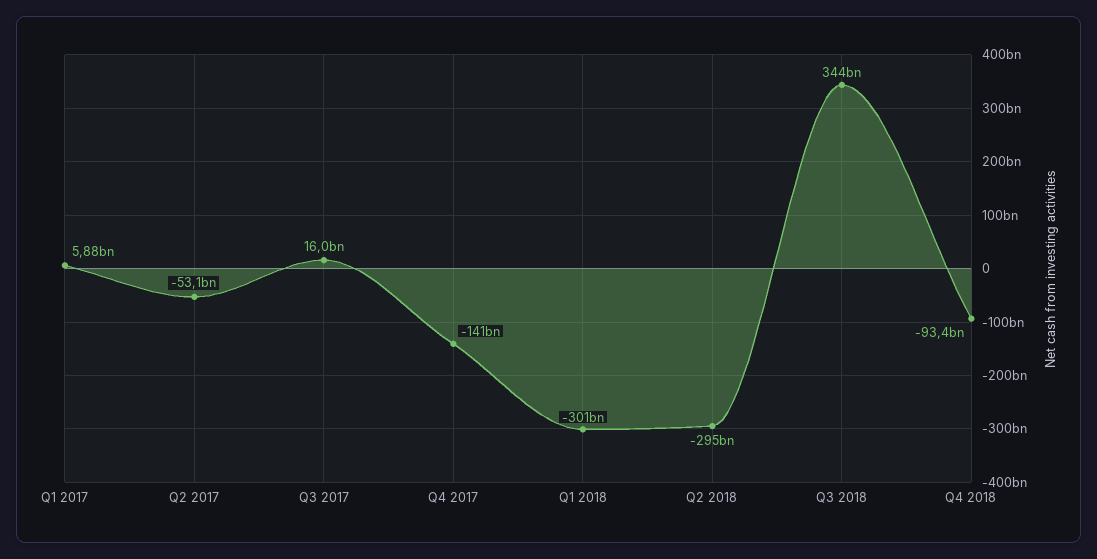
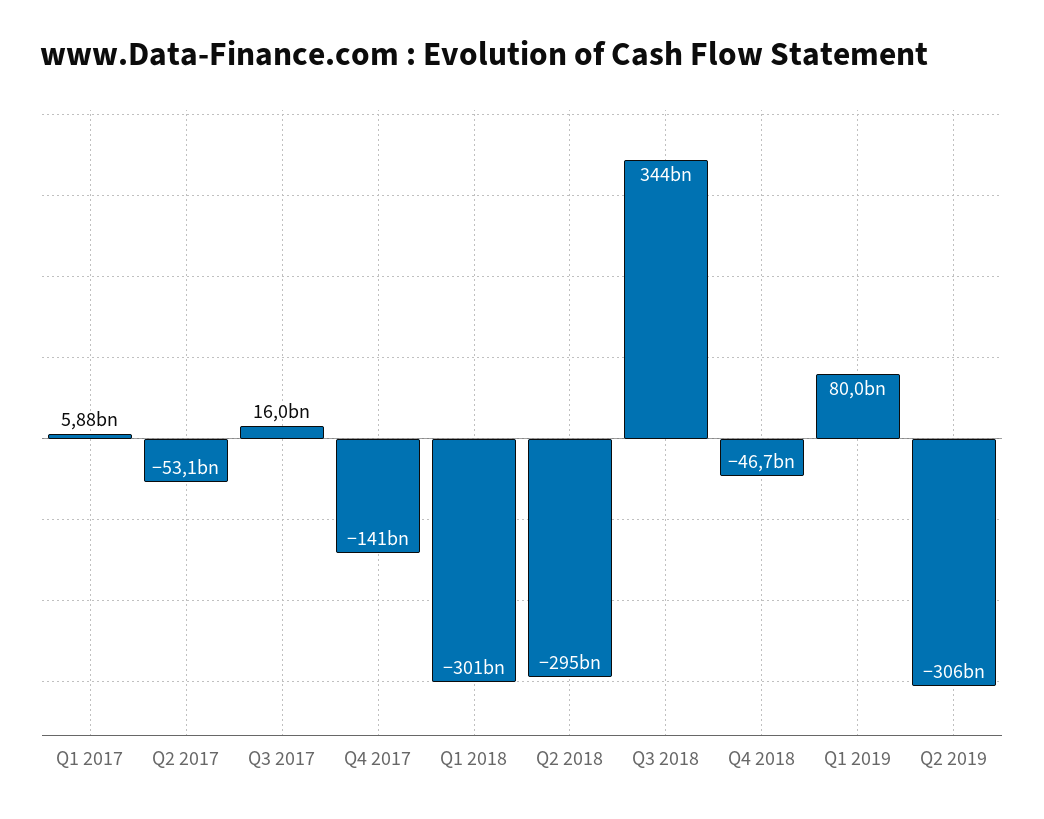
Q4 2018: -93400000000 -> -46700000000
Q1 2019: none -> 80000000000
Q2 2019: none -> -306000000000

